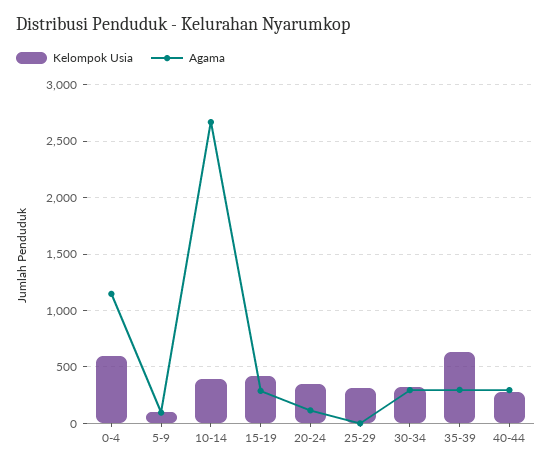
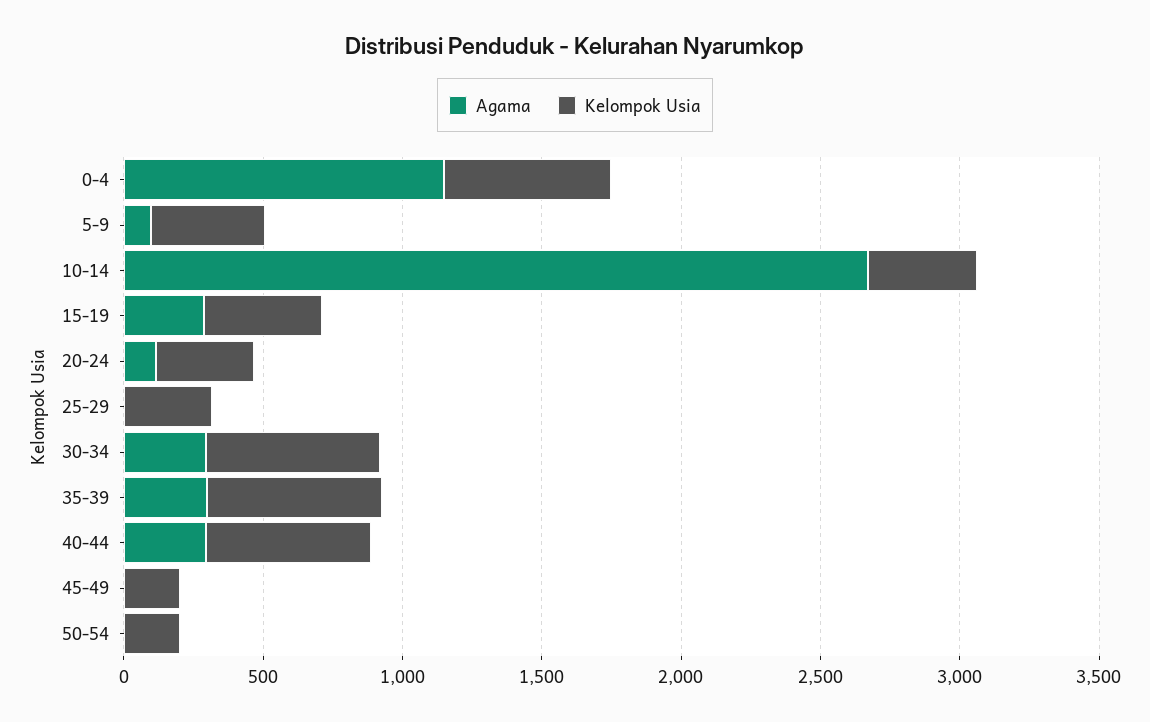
Kelompok Usia, 5-9: 100 -> 400
Kelompok Usia, 30-34: 300 -> 600
Kelompok Usia, 40-44: 300 -> 600
Agama, 45-49: none -> 0
Kelompok Usia, 45-49: none -> 200
Agama, 50-54: none -> 0
Kelompok Usia, 50-54: none -> 200

